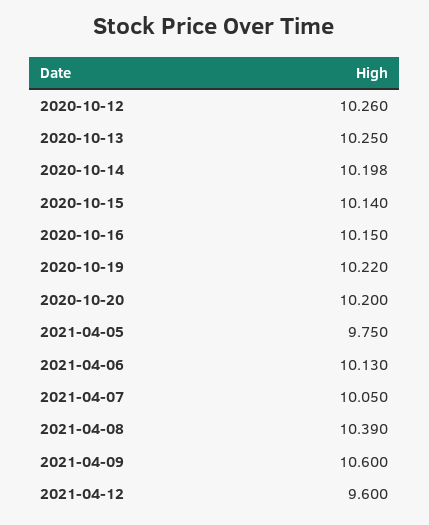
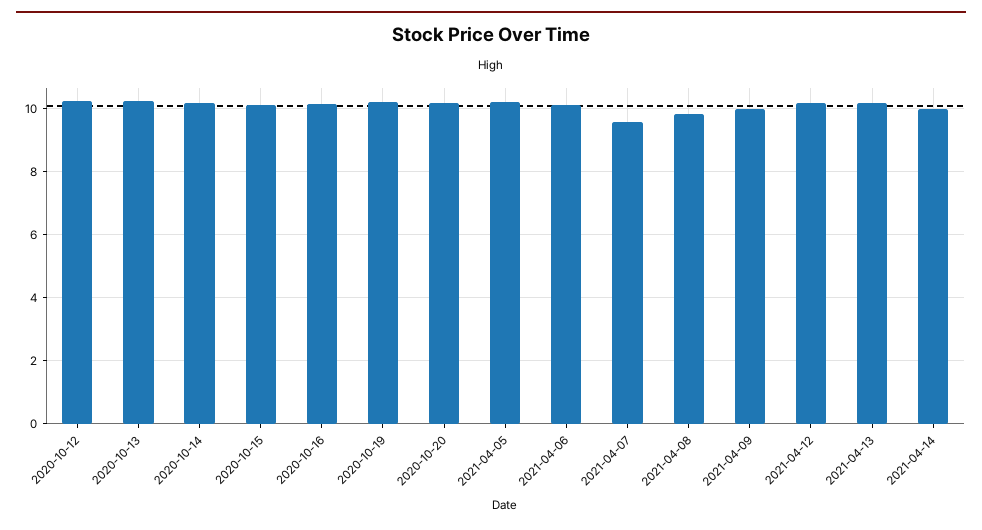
2021-04-05: 9.75 -> 10.2
2021-04-07: 10.05 -> 9.6
2021-04-08: 10.39 -> 9.8
2021-04-09: 10.6 -> 10
2021-04-12: 9.6 -> 10.2
2021-04-13: none -> 10.2
2021-04-14: none -> 10

